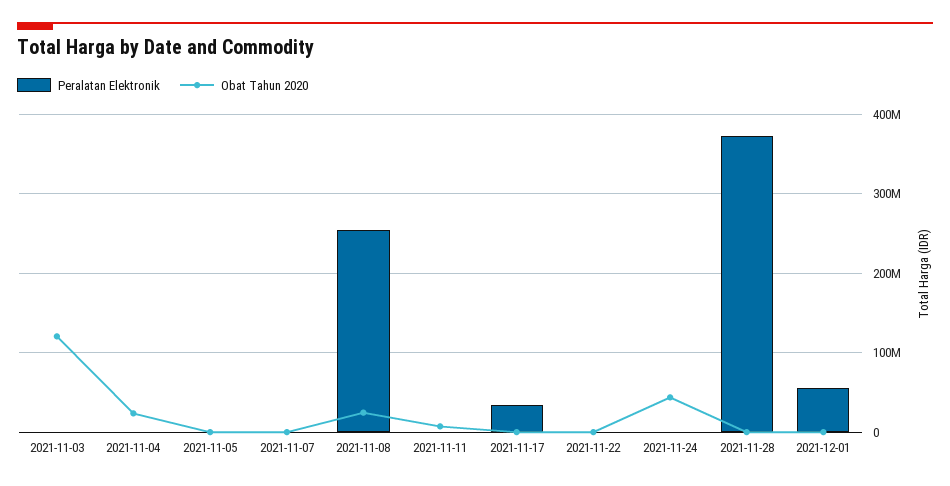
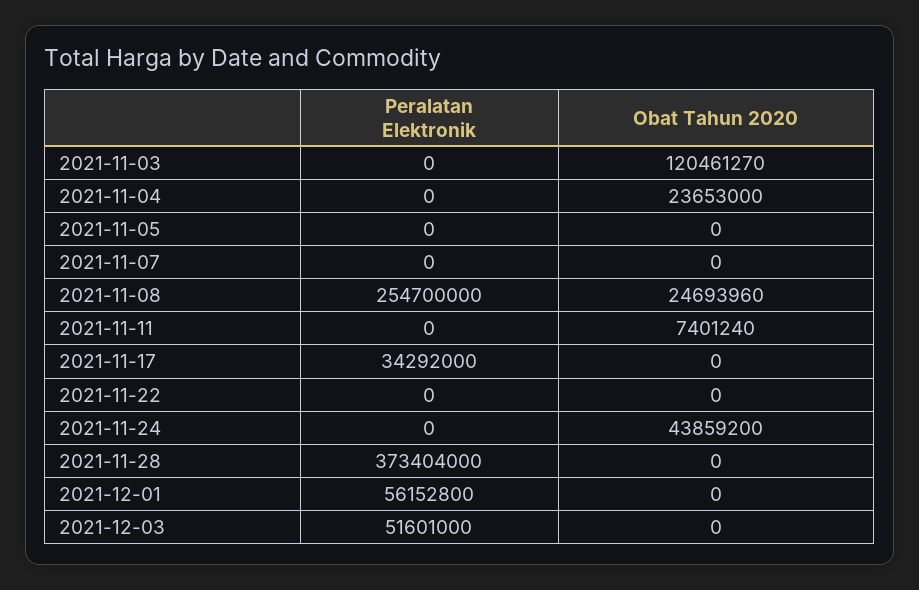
Peralatan Elektronik, 2021-12-03: none -> 51601000
Obat Tahun 2020, 2021-12-03: none -> 0

